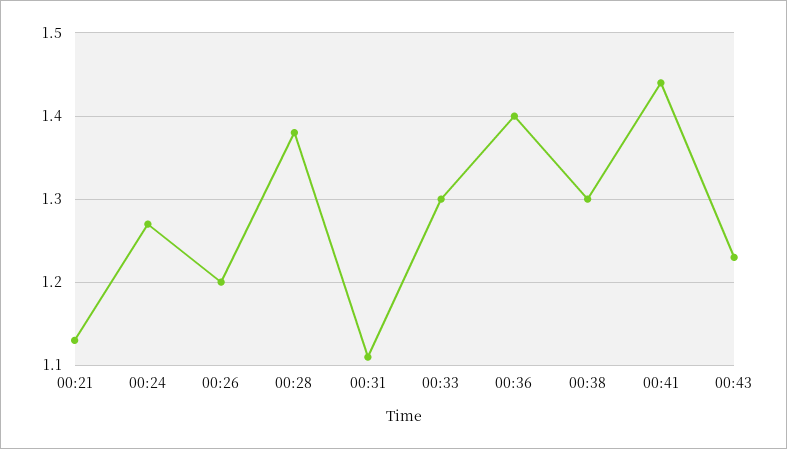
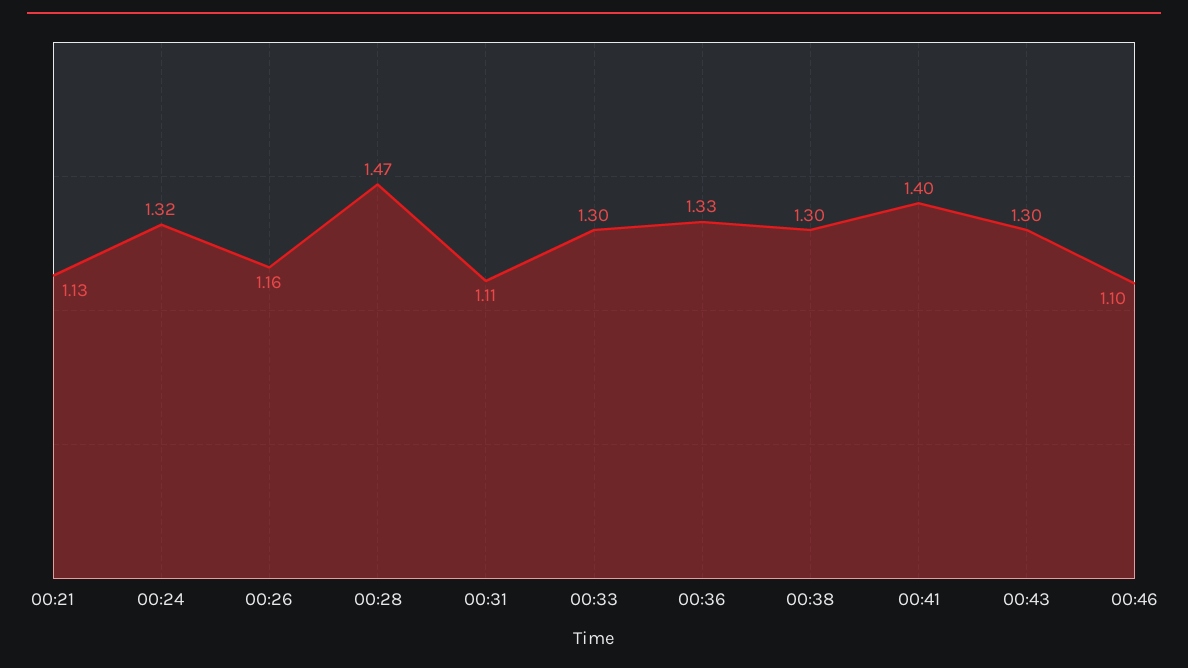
00:24: 1.27 -> 1.32
00:26: 1.2 -> 1.16
00:28: 1.38 -> 1.47
00:36: 1.4 -> 1.33
00:41: 1.44 -> 1.4
00:43: 1.23 -> 1.3
00:46: none -> 1.1

